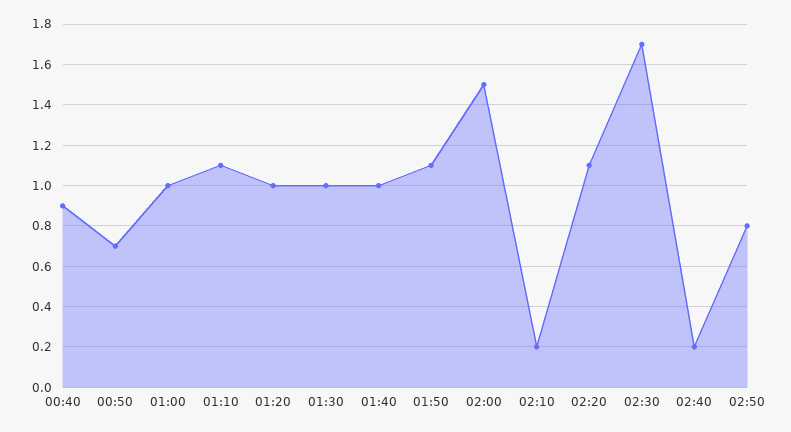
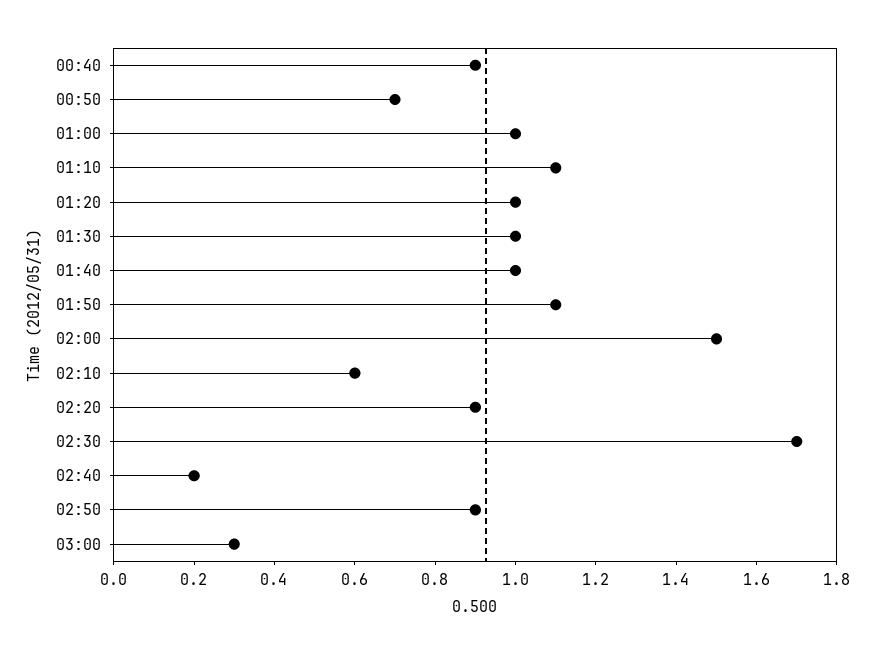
02:10: 0.2 -> 0.6
02:20: 1.1 -> 0.9
02:50: 0.8 -> 0.9
03:00: none -> 0.3

